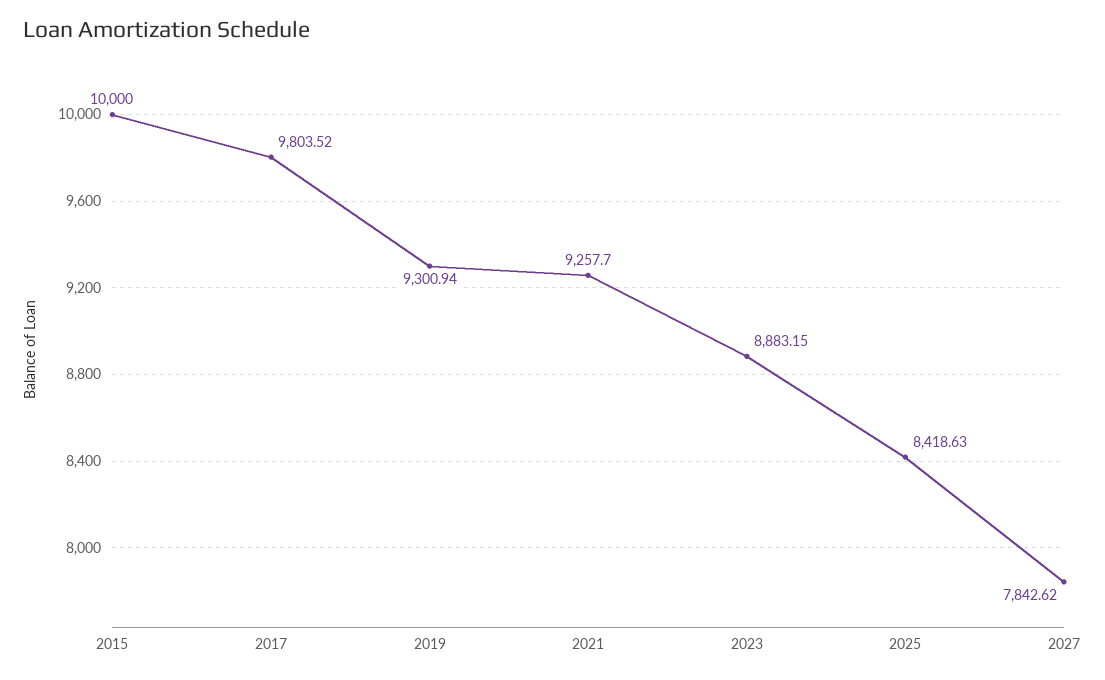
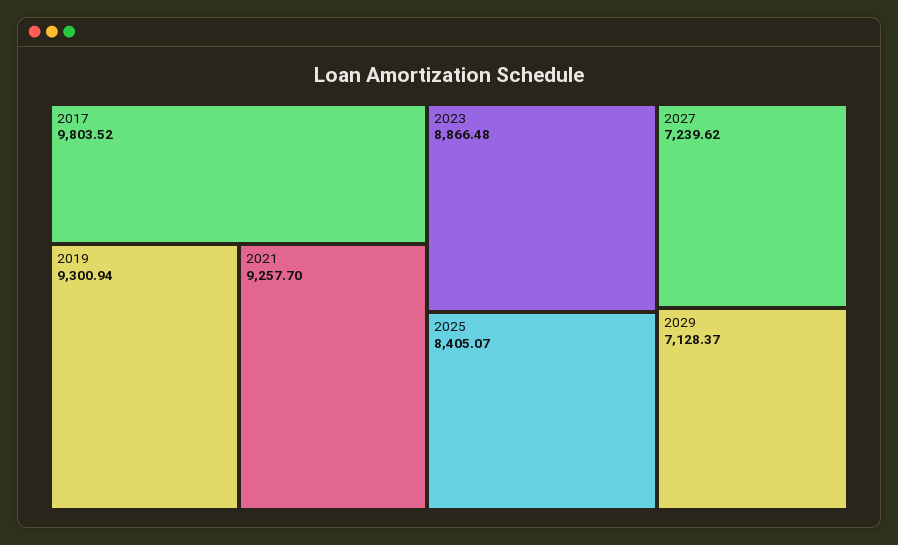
2015: 10000 -> none
2023: 8883.15 -> 8866.48
2025: 8418.63 -> 8405.07
2027: 7842.62 -> 7239.62
2029: none -> 7128.37

